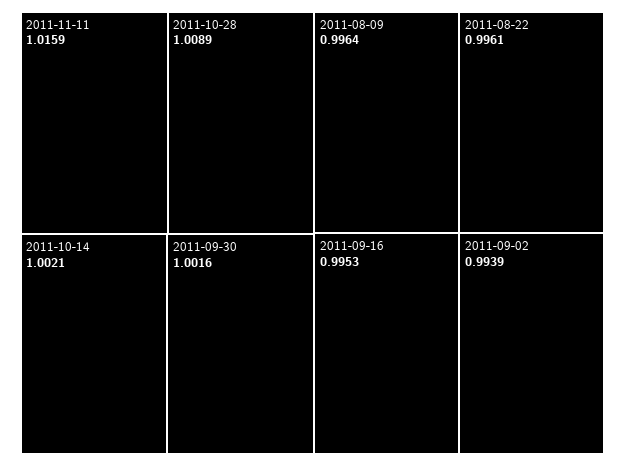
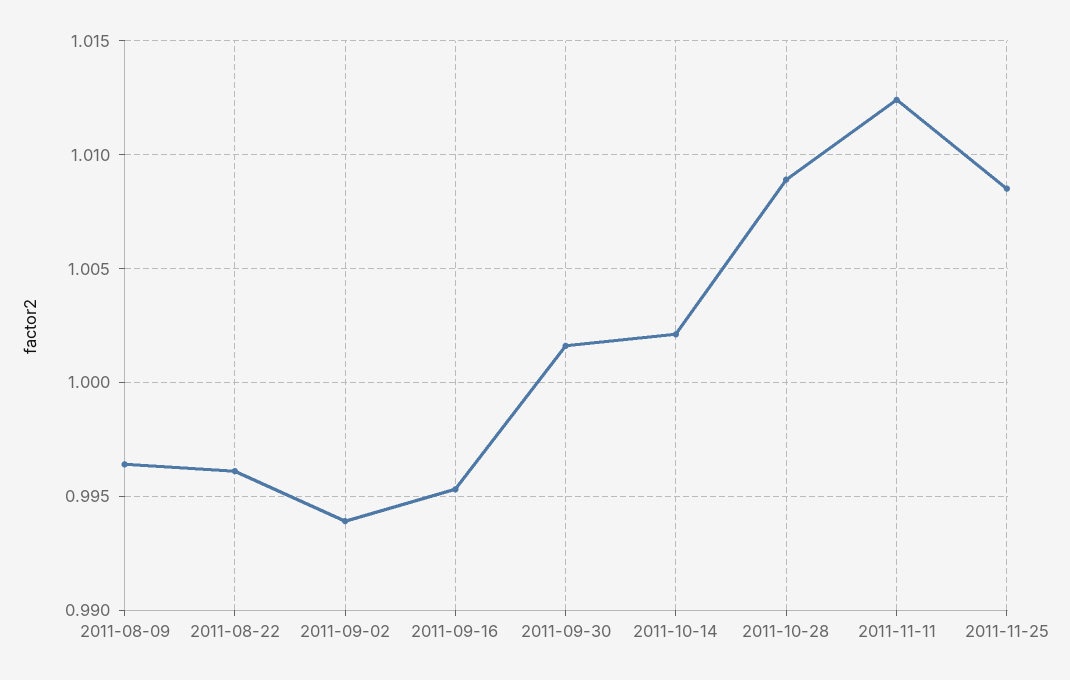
2011-11-11: 1.0159 -> 1.0125
2011-11-25: none -> 1.0085

